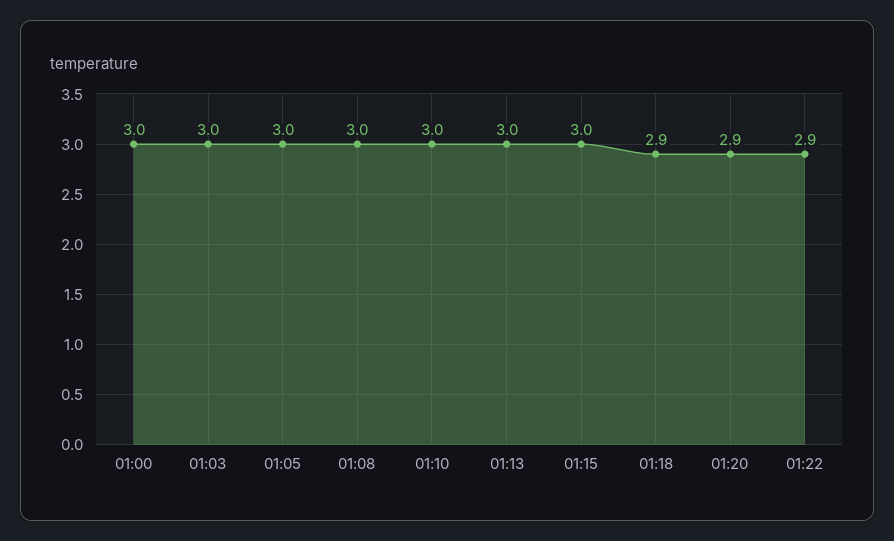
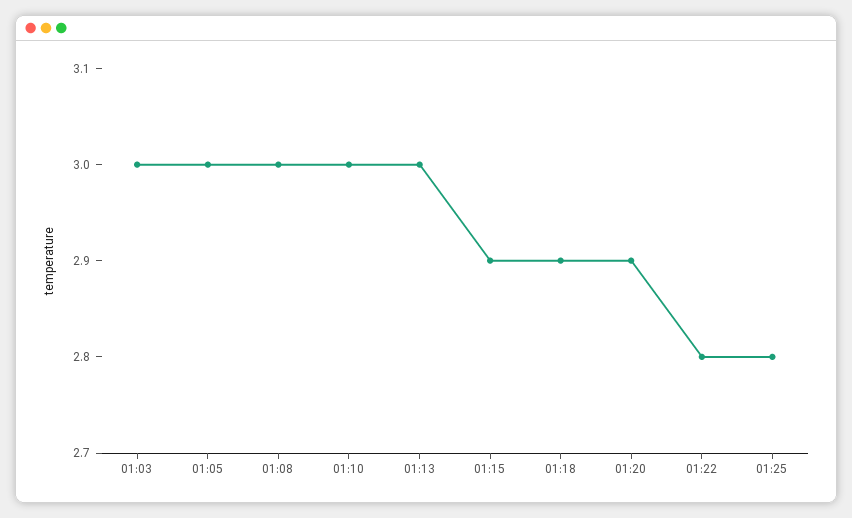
01:00: 3 -> none
01:15: 3 -> 2.9
01:22: 2.9 -> 2.8
01:25: none -> 2.8

